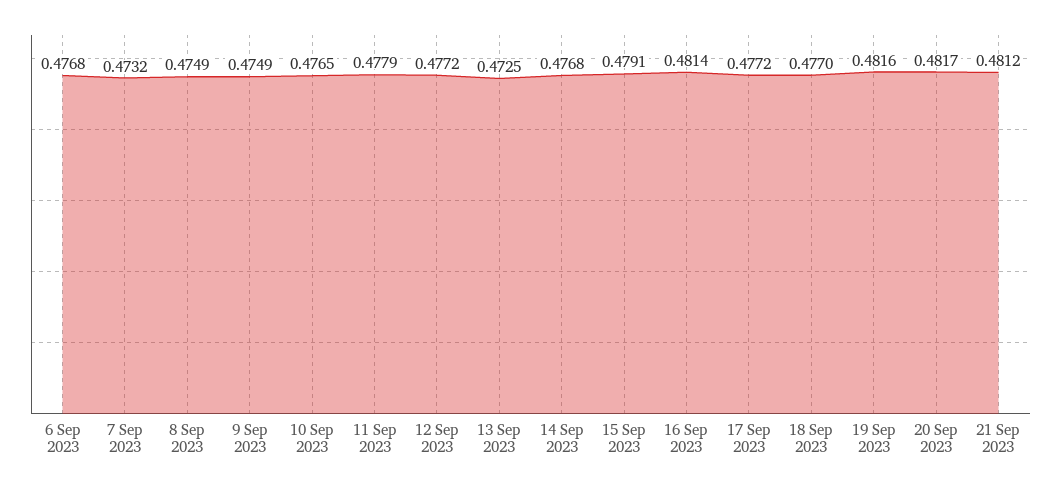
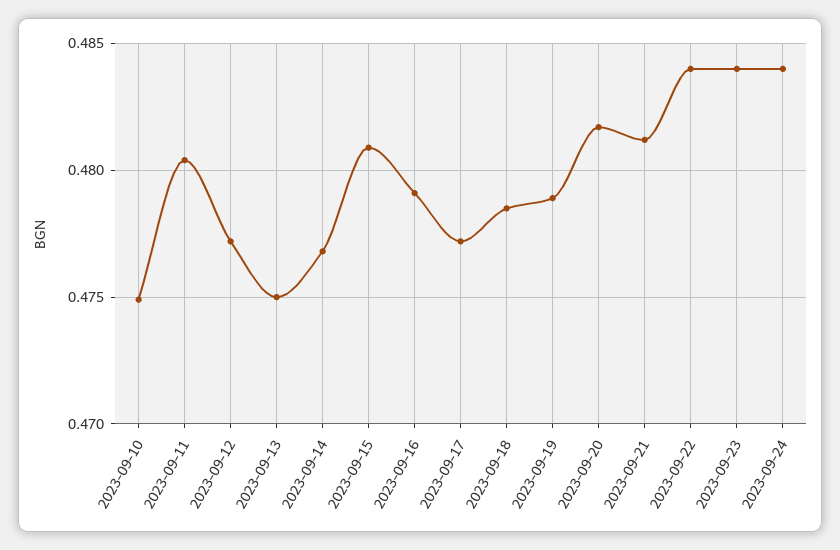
6 Sep 2023: 0.4768 -> none
7 Sep 2023: 0.4732 -> none
8 Sep 2023: 0.4749 -> none
9 Sep 2023: 0.4749 -> none
10 Sep 2023: 0.4765 -> 0.475
11 Sep 2023: 0.4779 -> 0.4805
13 Sep 2023: 0.4725 -> 0.475
15 Sep 2023: 0.4791 -> 0.481
16 Sep 2023: 0.4814 -> 0.479
18 Sep 2023: 0.477 -> 0.4785
19 Sep 2023: 0.4816 -> 0.479
2023-09-22: none -> 0.484
2023-09-23: none -> 0.484
2023-09-24: none -> 0.484

